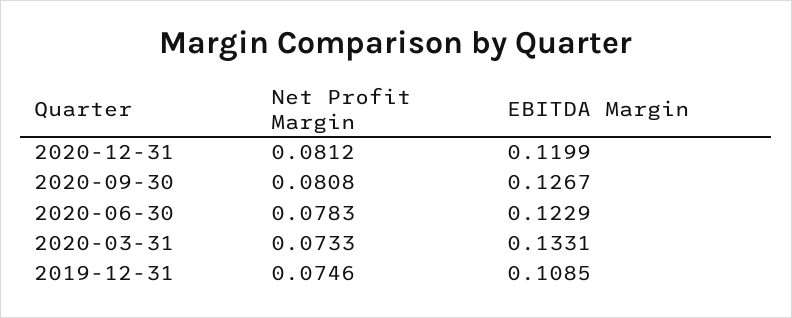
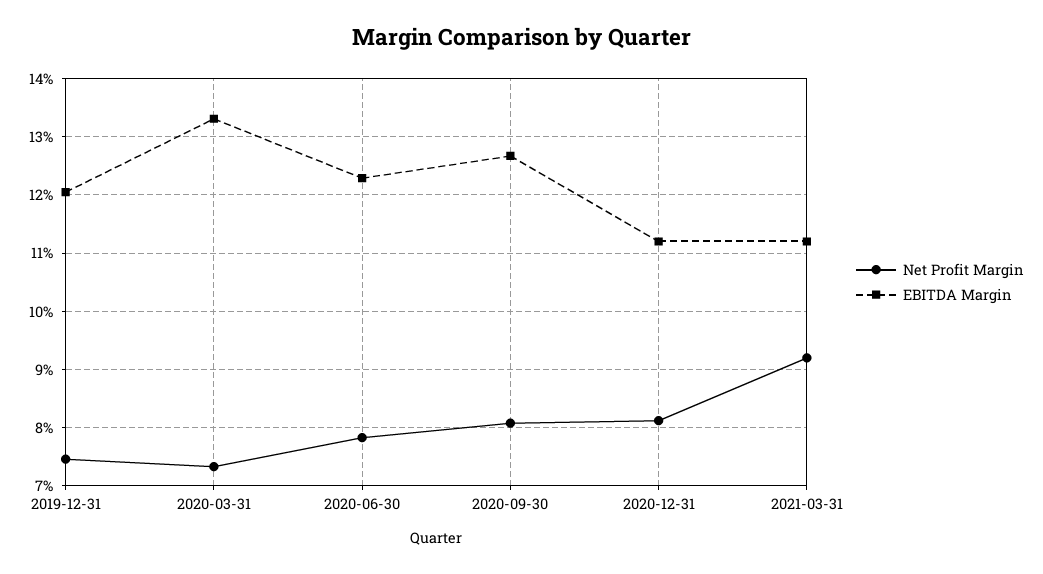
EBITDA Margin, 2020-12-31: 0.1199 -> 0.112
EBITDA Margin, 2019-12-31: 0.1085 -> 0.12
Net Profit Margin, 2021-03-31: none -> 0.092
EBITDA Margin, 2021-03-31: none -> 0.112

